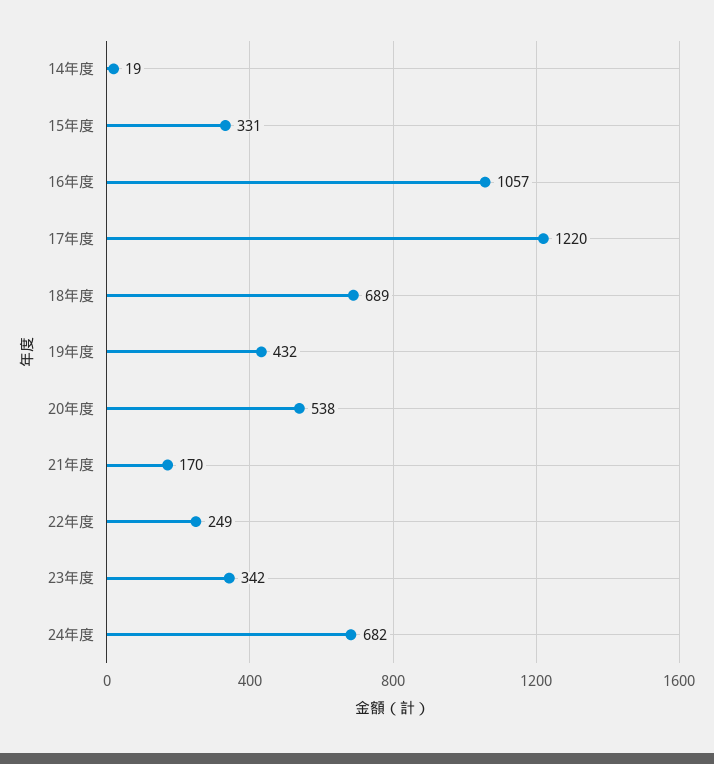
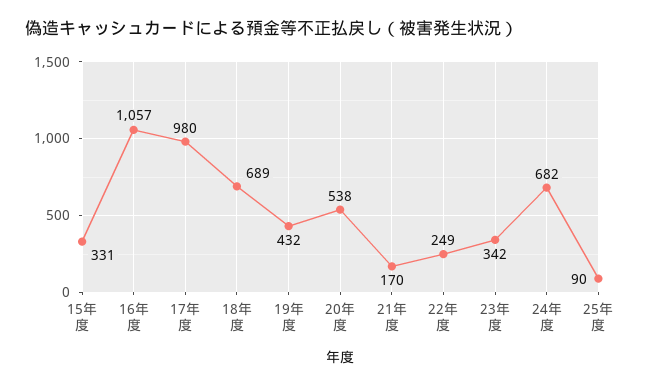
14年度: 19 -> none
17年度: 1220 -> 980
25年度: none -> 90

